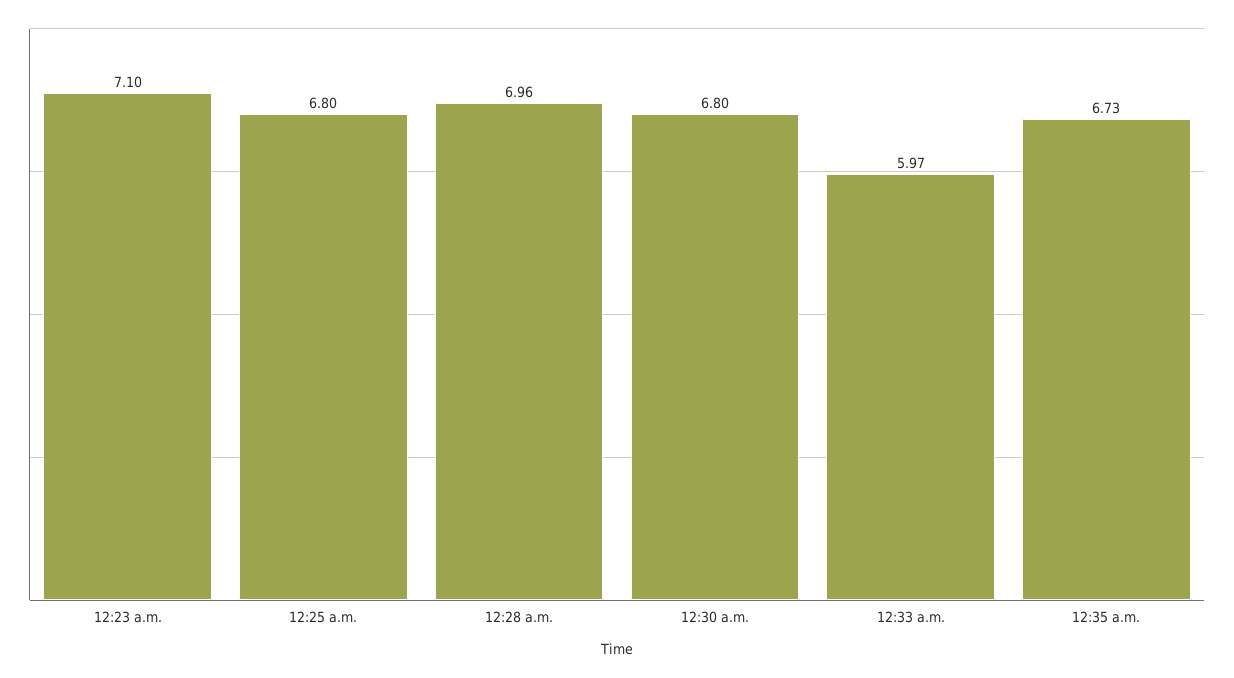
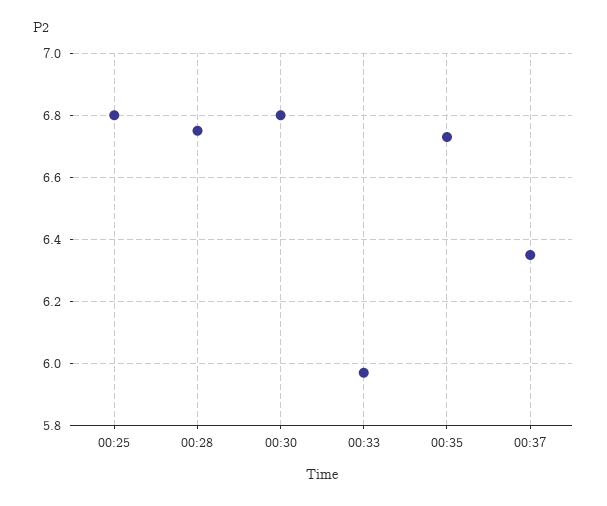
12:23 a.m.: 7.1 -> none
12:28 a.m.: 6.96 -> 6.75
00:37: none -> 6.35

